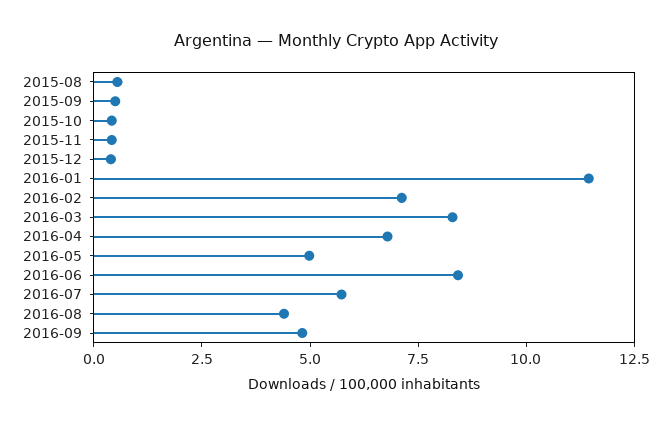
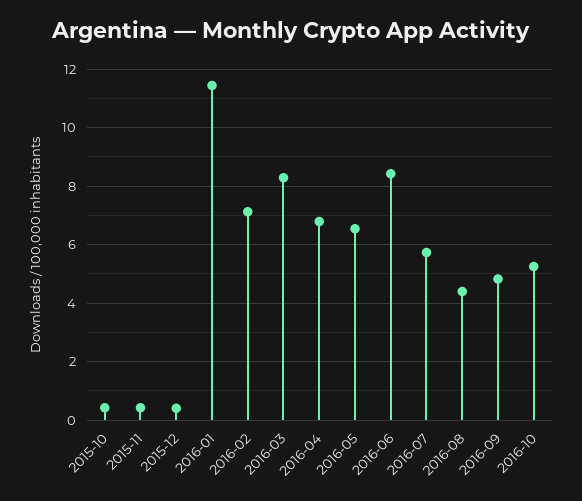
2015-08: 0.5 -> none
2015-09: 0.5 -> none
2016-05: 5 -> 6.5
2016-10: none -> 5.25

